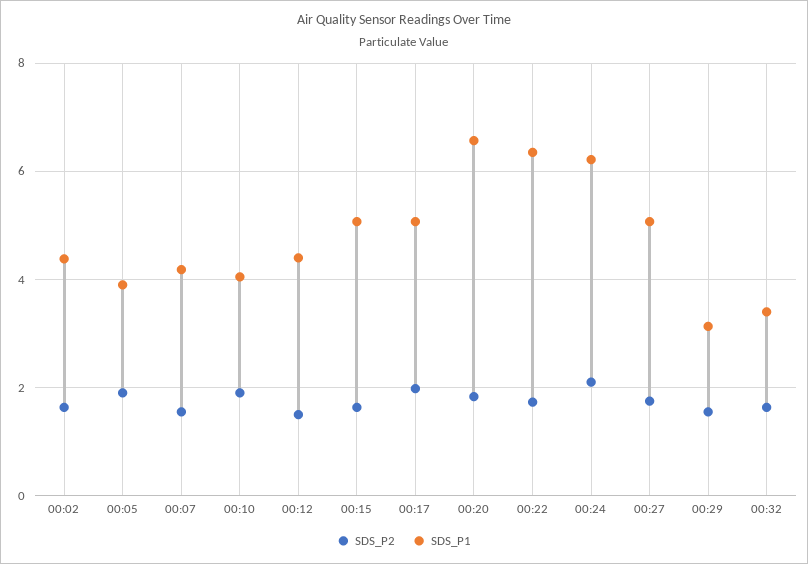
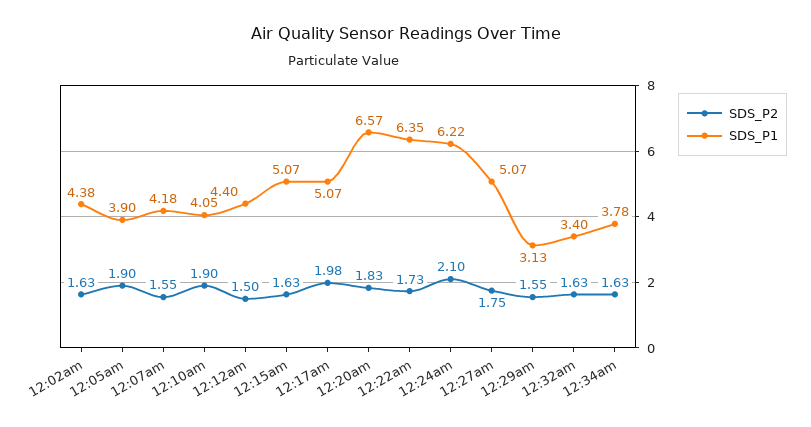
SDS_P2, 12:34am: none -> 1.63
SDS_P1, 12:34am: none -> 3.78

